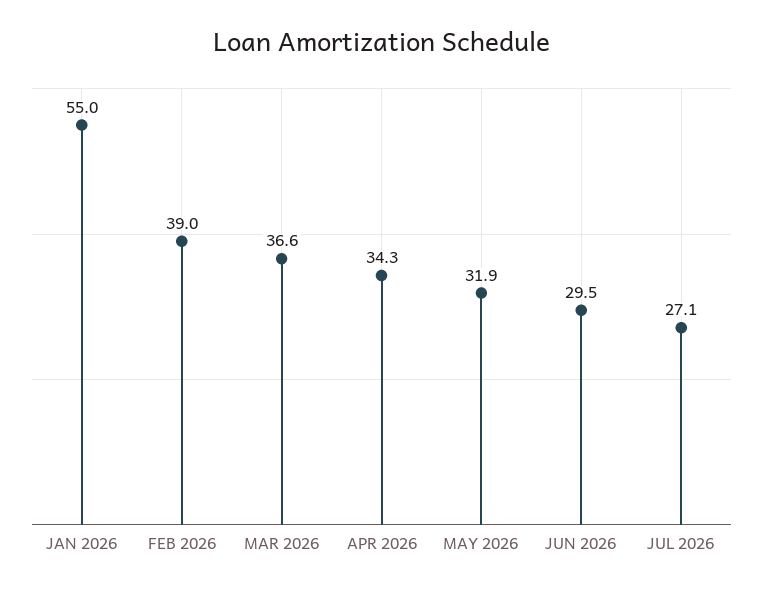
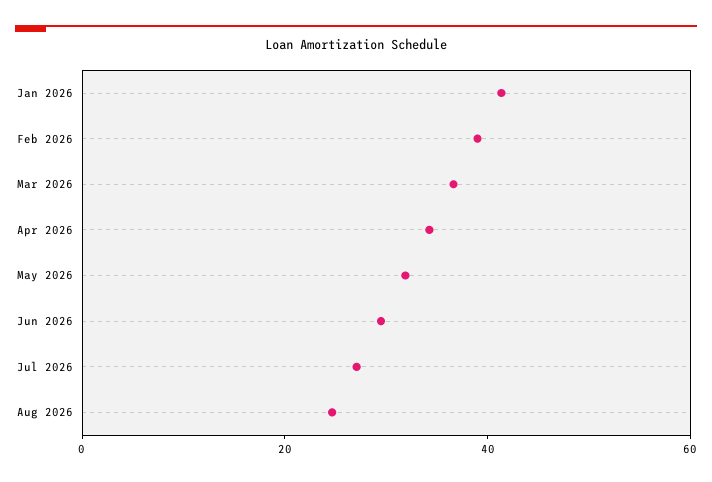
JAN 2026: 55 -> 40
Aug 2026: none -> 25

